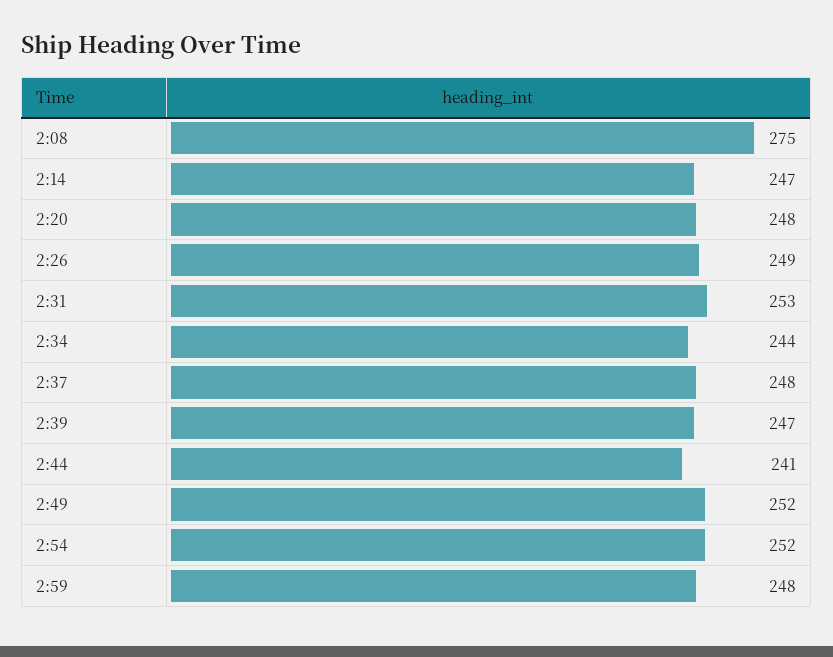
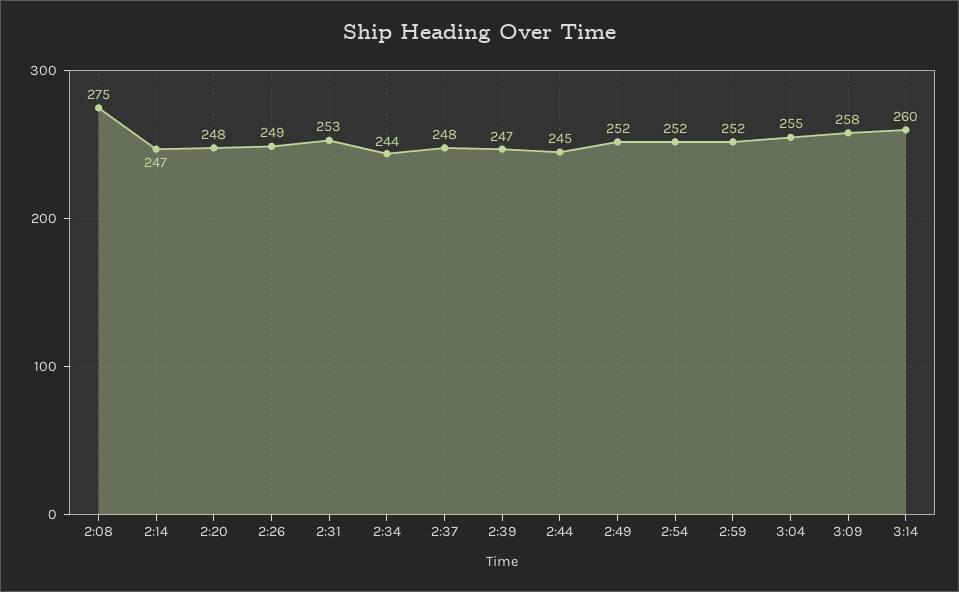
2:44: 241 -> 245
2:59: 248 -> 252
3:04: none -> 255
3:09: none -> 258
3:14: none -> 260

